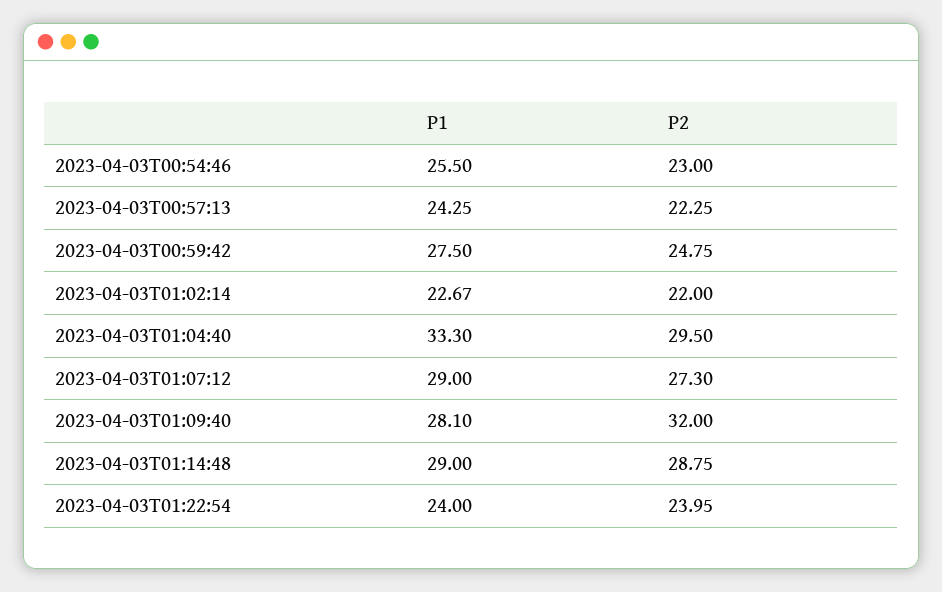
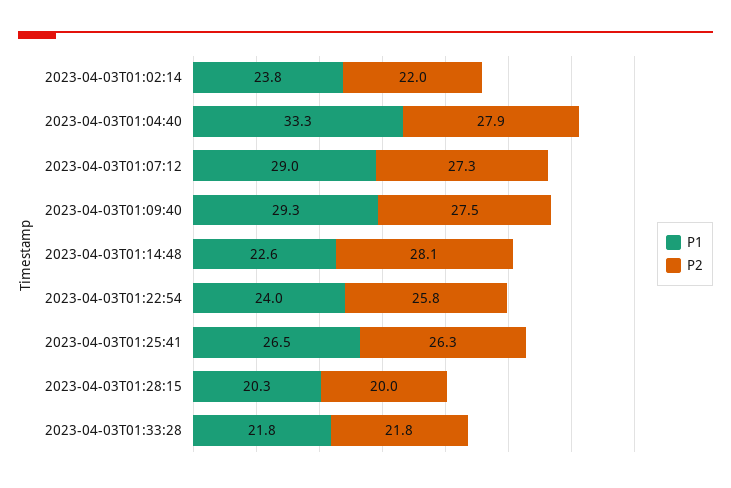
P1, 2023-04-03T00:54:46: 25.5 -> none
P2, 2023-04-03T00:54:46: 23 -> none
P1, 2023-04-03T00:57:13: 24.25 -> none
P2, 2023-04-03T00:57:13: 22.25 -> none
P1, 2023-04-03T00:59:42: 27.5 -> none
P2, 2023-04-03T00:59:42: 24.75 -> none
P1, 2023-04-03T01:02:14: 22.67 -> 23.8
P2, 2023-04-03T01:04:40: 29.5 -> 27.9
P1, 2023-04-03T01:09:40: 28.1 -> 29.3
P2, 2023-04-03T01:09:40: 32 -> 27.5
P1, 2023-04-03T01:14:48: 29 -> 22.6
P2, 2023-04-03T01:14:48: 28.75 -> 28.1
P2, 2023-04-03T01:22:54: 23.95 -> 25.8
P1, 2023-04-03T01:25:41: none -> 26.5
P2, 2023-04-03T01:25:41: none -> 26.3
P1, 2023-04-03T01:28:15: none -> 20.3
P2, 2023-04-03T01:28:15: none -> 20
P1, 2023-04-03T01:33:28: none -> 21.8
P2, 2023-04-03T01:33:28: none -> 21.8

